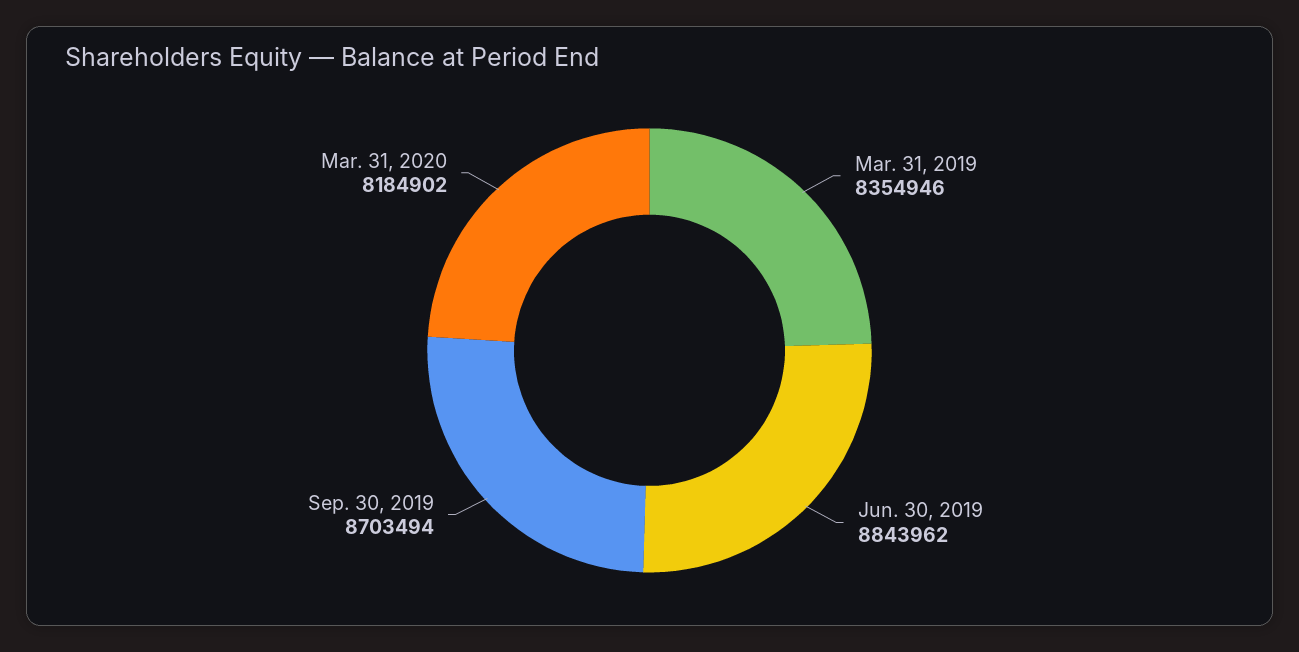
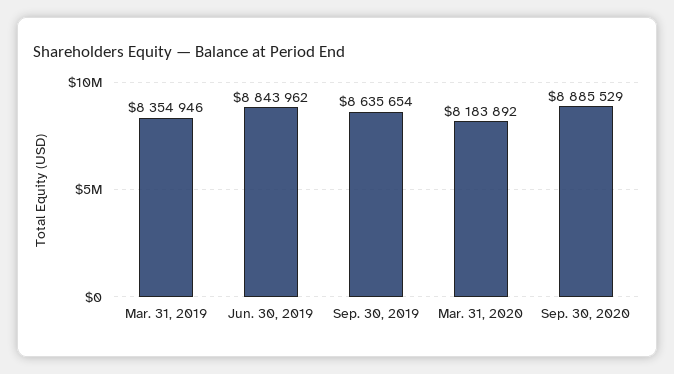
Sep. 30, 2019: 8703494 -> 8635654
Mar. 31, 2020: 8184902 -> 8183892
Sep. 30, 2020: none -> 8885529

